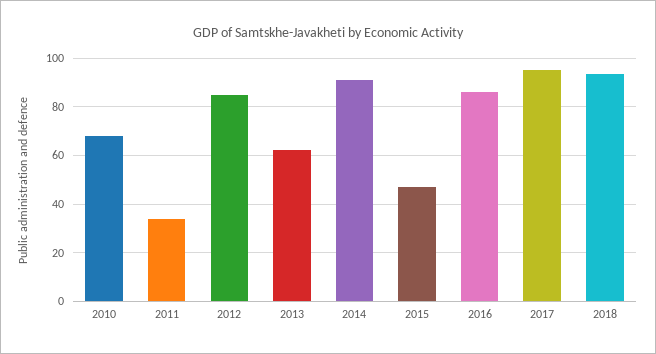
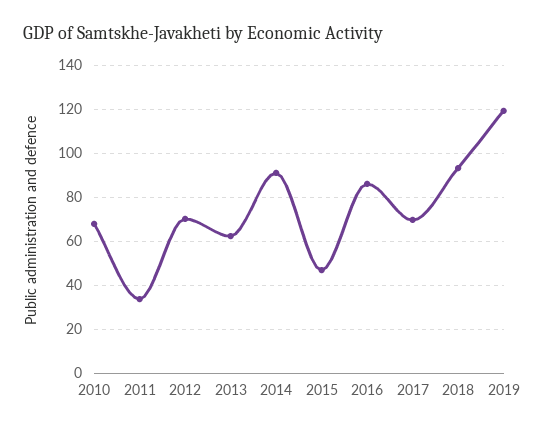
2012: 85 -> 70
2017: 95 -> 70
2019: none -> 120

